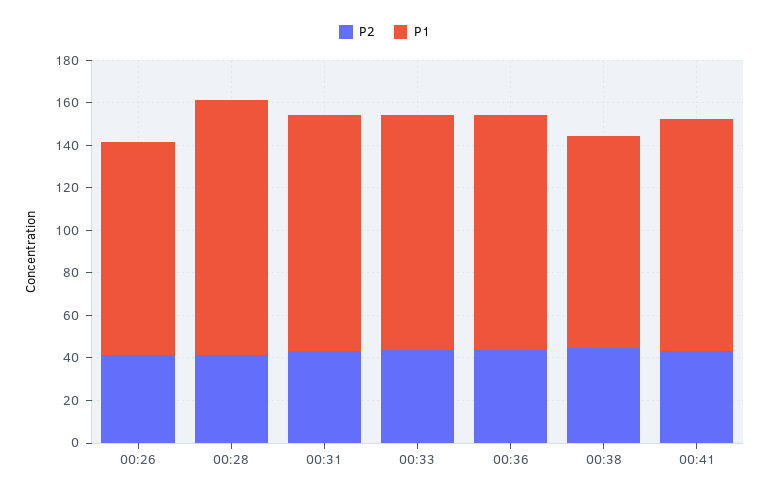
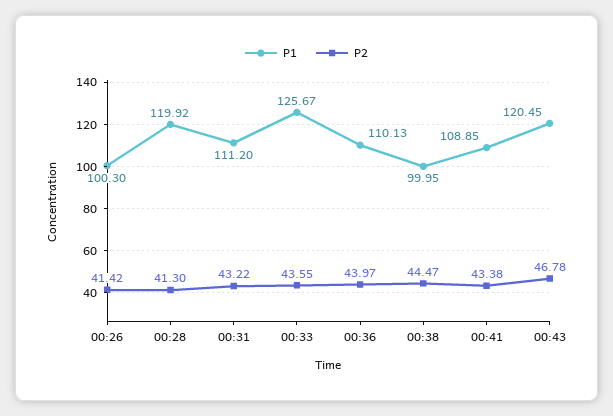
P1, 00:33: 110 -> 125.67
P1, 00:43: none -> 120.45
P2, 00:43: none -> 46.78

